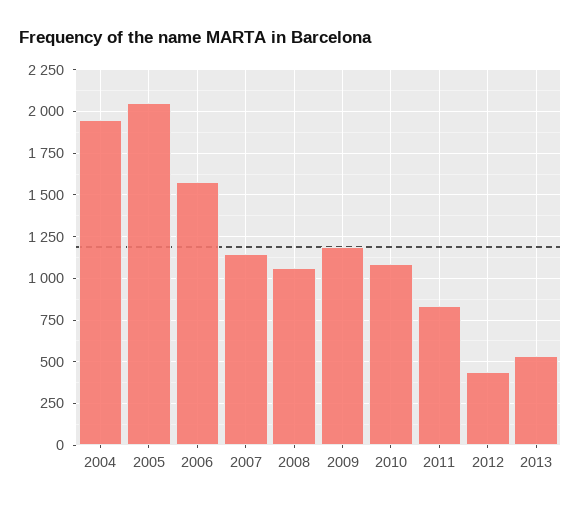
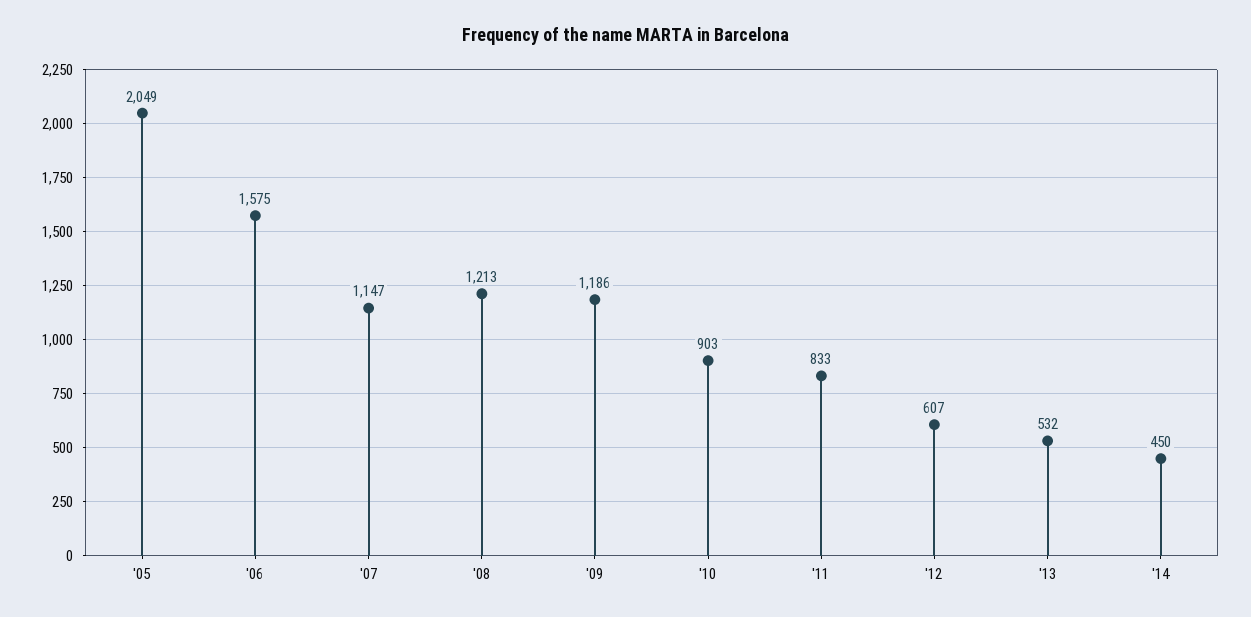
2004: 1950 -> none
2008: 1050 -> 1213
2010: 1100 -> 903
2012: 450 -> 607
'14: none -> 450

